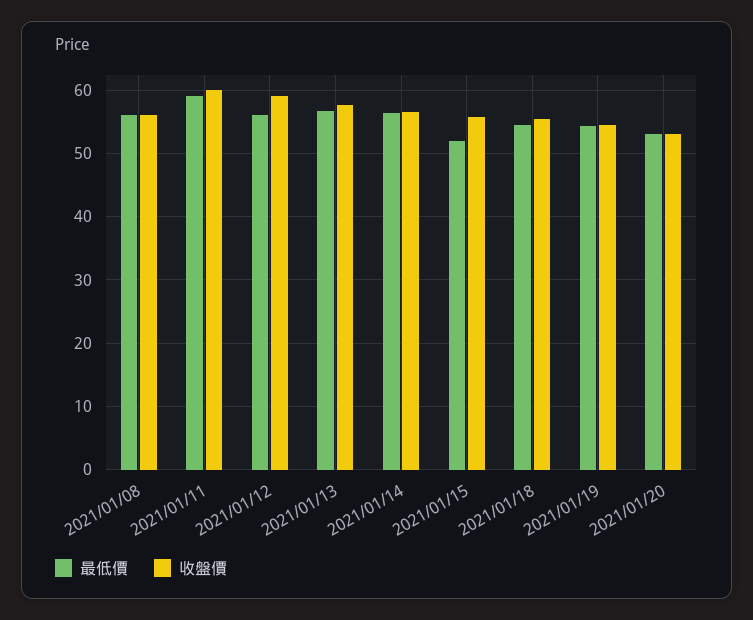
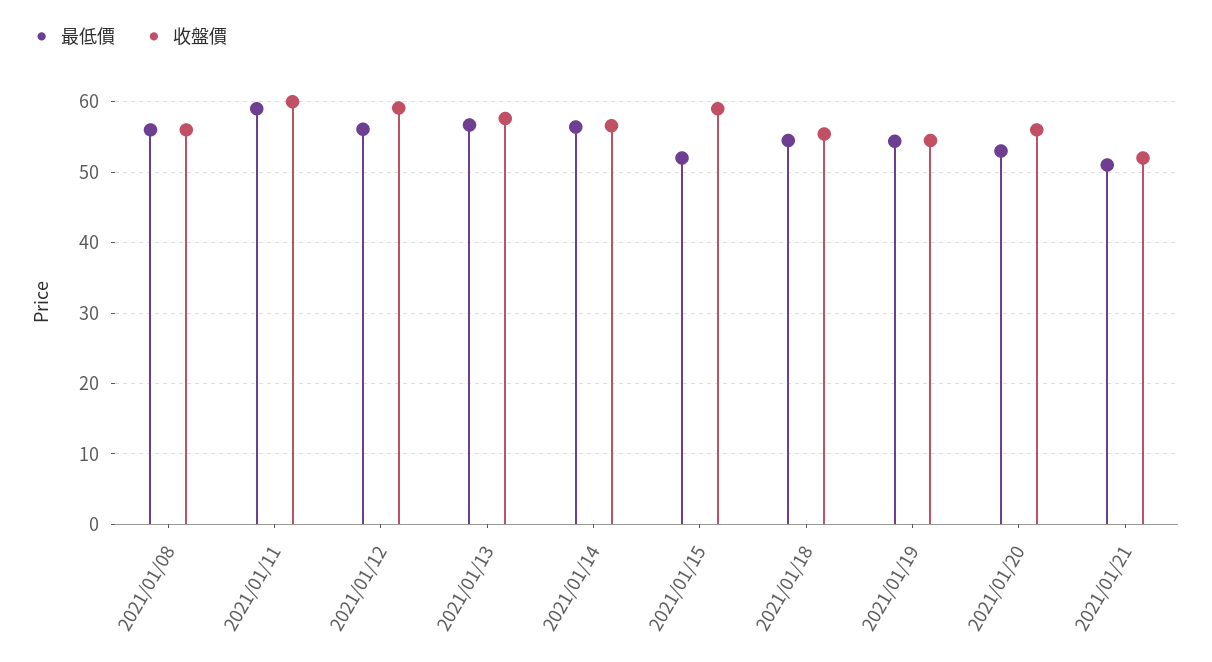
收盤價, 2021/01/15: 56 -> 59
收盤價, 2021/01/20: 53 -> 56
最低價, 2021/01/21: none -> 51
收盤價, 2021/01/21: none -> 52

